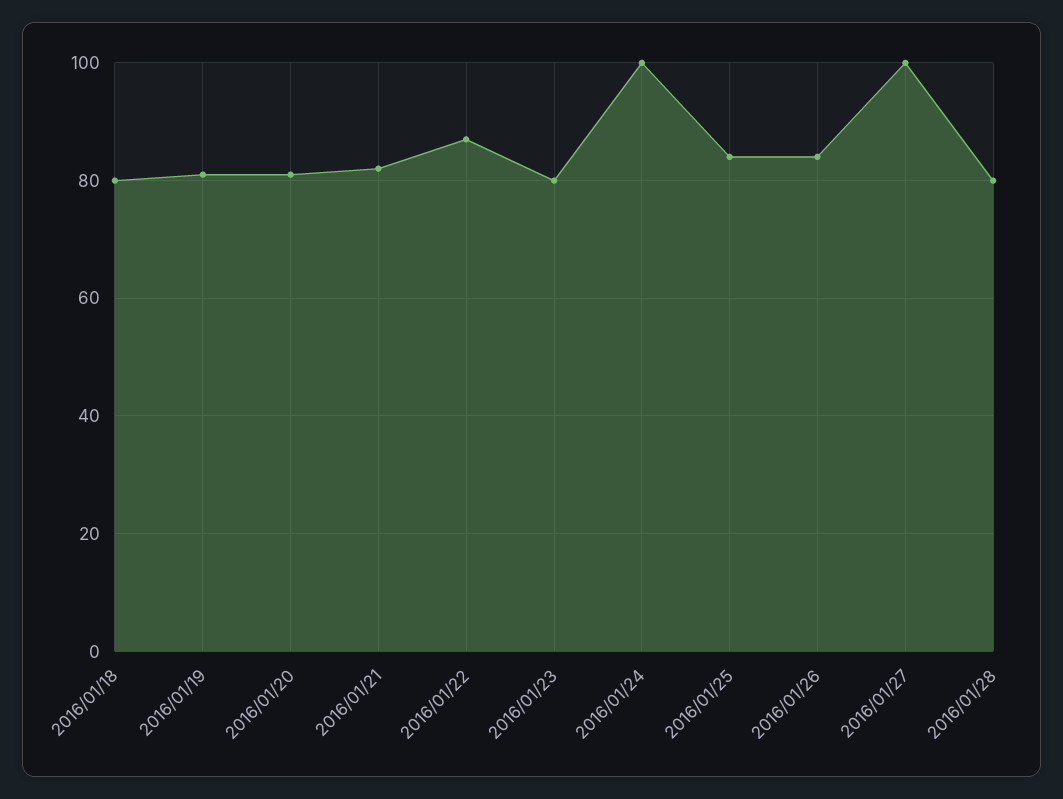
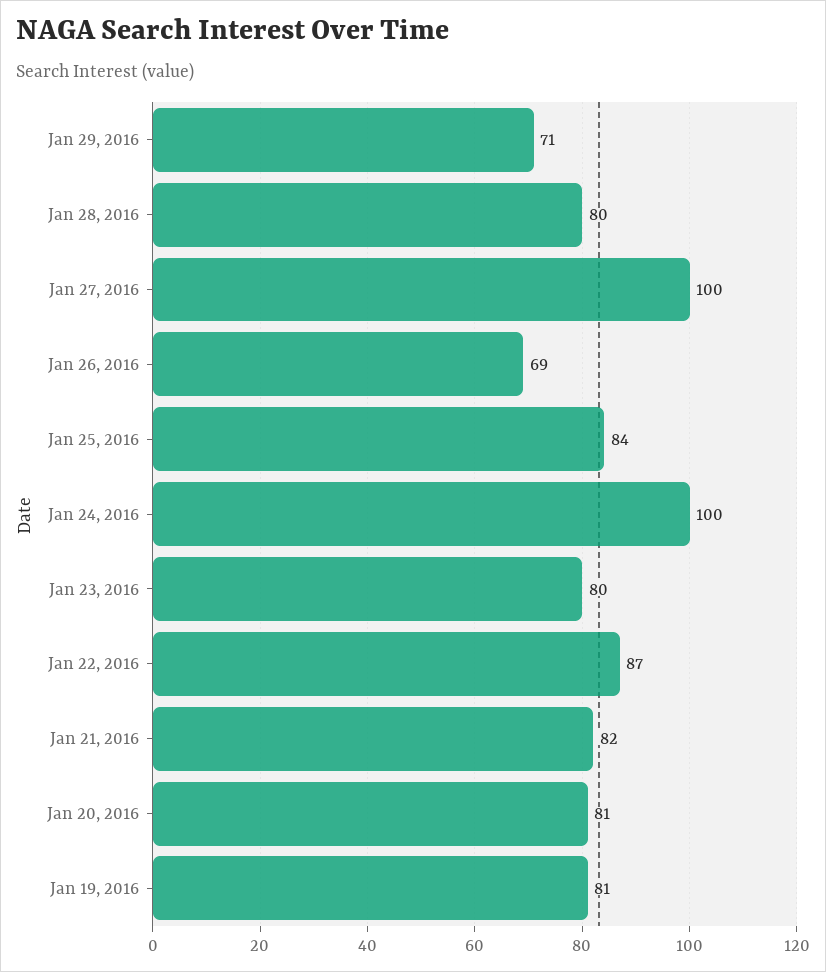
2016/01/18: 80 -> none
2016/01/26: 85 -> 69
Jan 29, 2016: none -> 71

